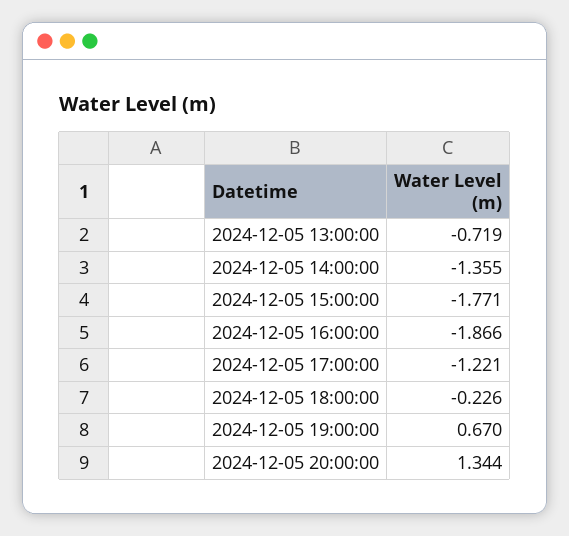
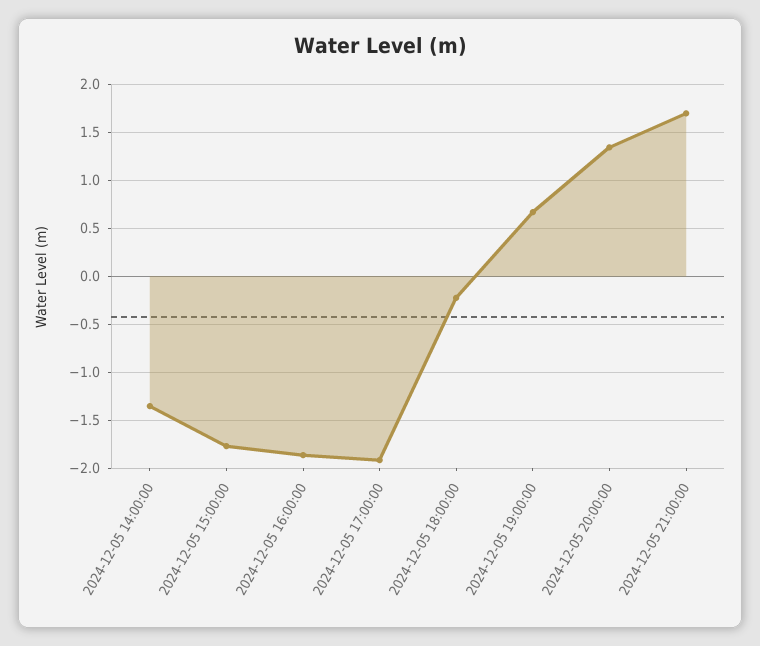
2024-12-05 13:00:00: -0.719 -> none
2024-12-05 17:00:00: -1.221 -> -1.9
2024-12-05 21:00:00: none -> 1.7

